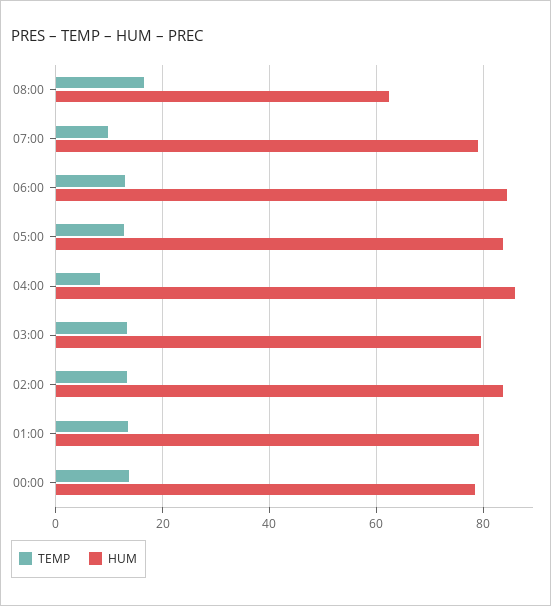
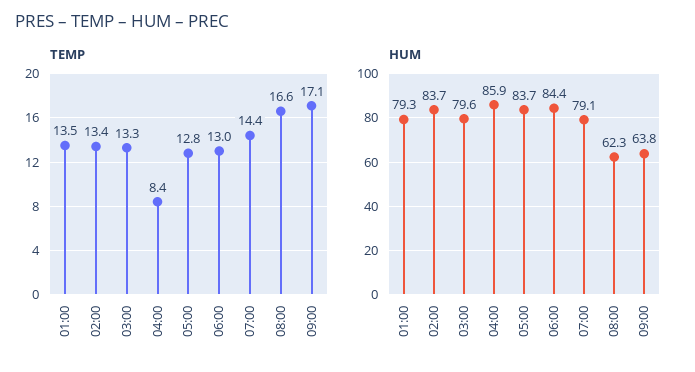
TEMP, 07:00: 10 -> 14.4
TEMP, 00:00: 14 -> none
HUM, 00:00: 78 -> none
TEMP, 09:00: none -> 17.1
HUM, 09:00: none -> 63.8

